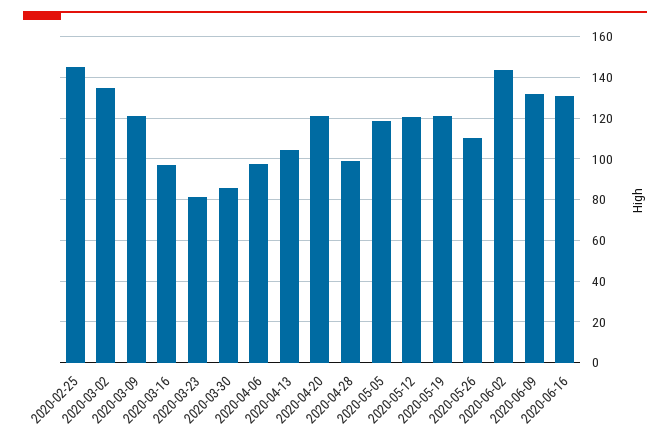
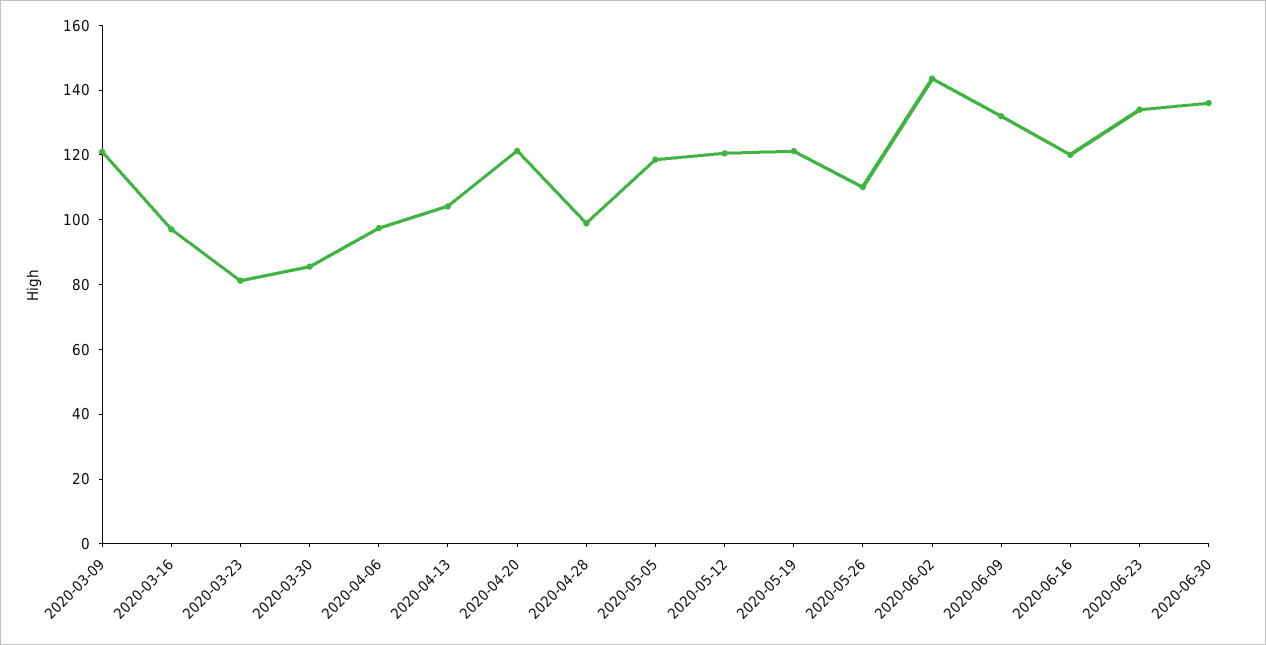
2020-02-25: 145 -> none
2020-03-02: 135 -> none
2020-06-16: 130 -> 120
2020-06-23: none -> 135
2020-06-30: none -> 135

